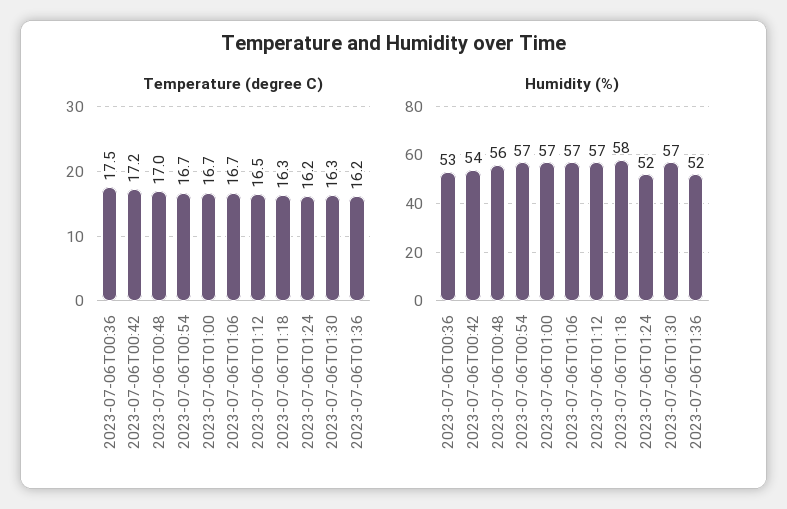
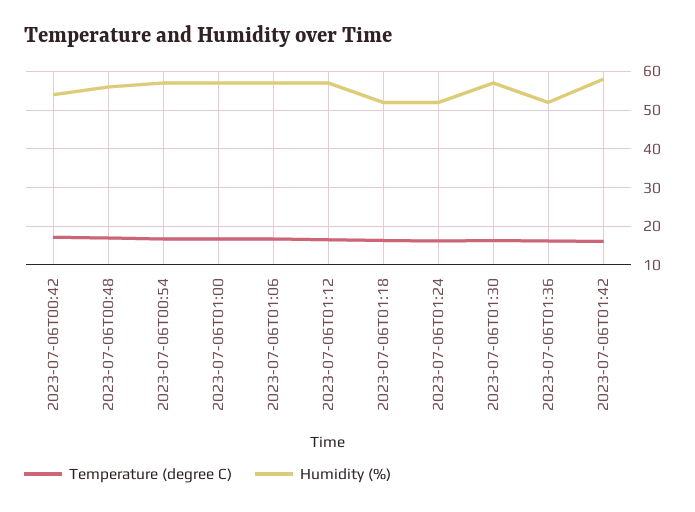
Temperature (degree C), 2023-07-06T00:36: 17.5 -> none
Humidity (%), 2023-07-06T00:36: 53 -> none
Humidity (%), 2023-07-06T01:18: 58 -> 52
Temperature (degree C), 2023-07-06T01:42: none -> 16
Humidity (%), 2023-07-06T01:42: none -> 58

